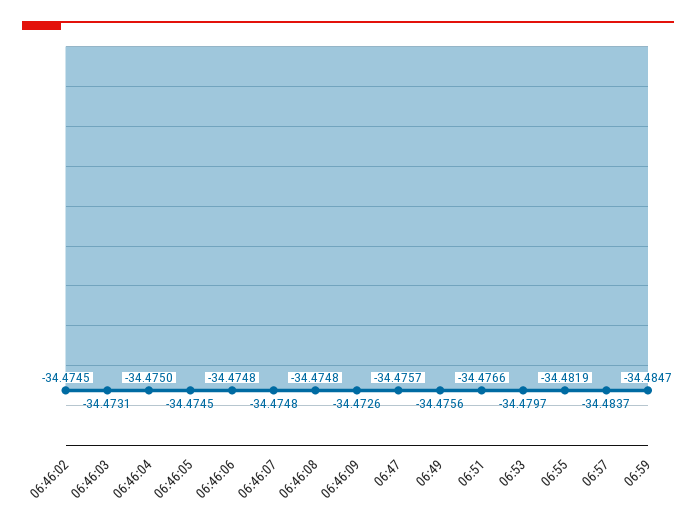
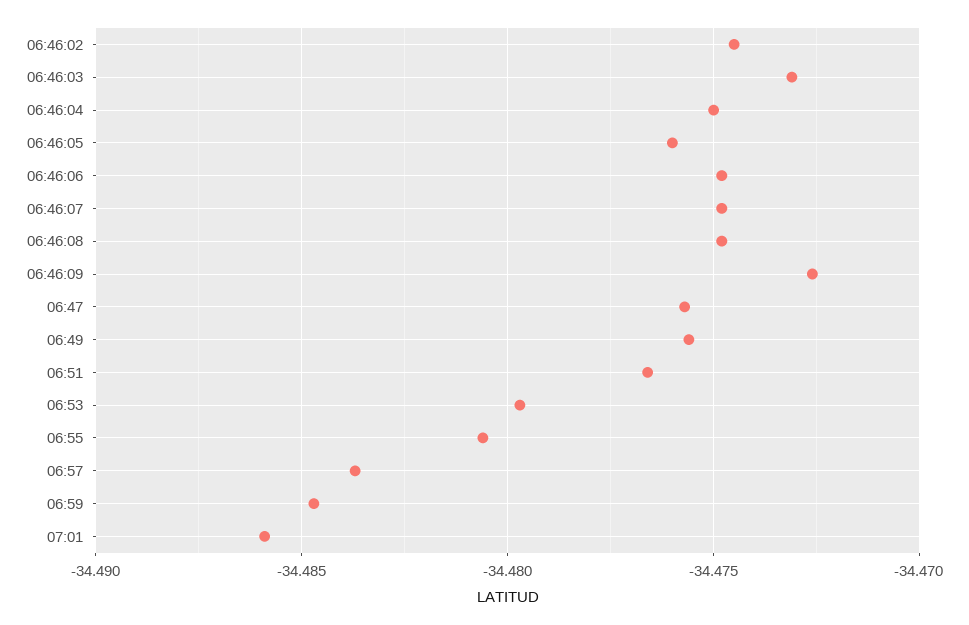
06:46:05: -34.4745 -> -34.476
06:55: -34.4819 -> -34.4805
07:01: none -> -34.486

